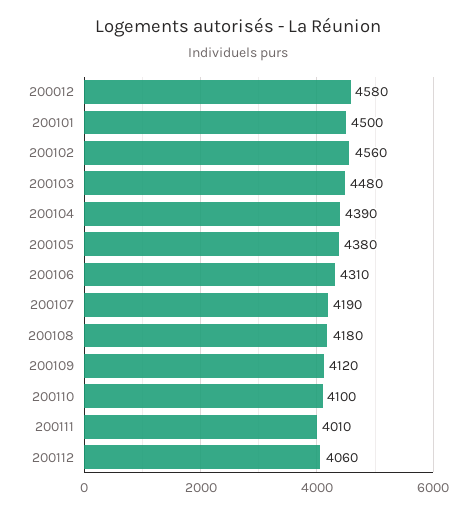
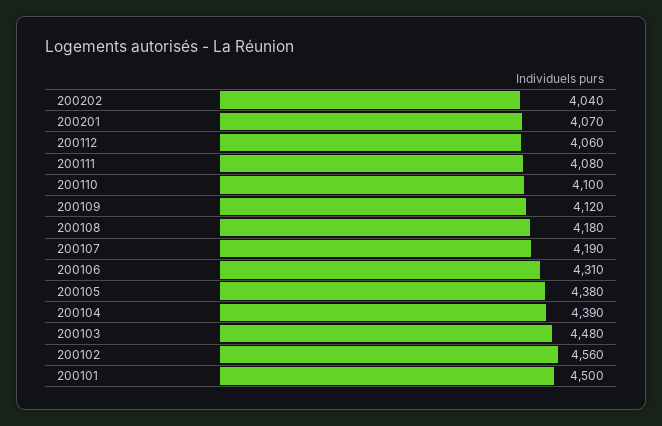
200012: 4580 -> none
200111: 4010 -> 4080
200202: none -> 4040
200201: none -> 4070

